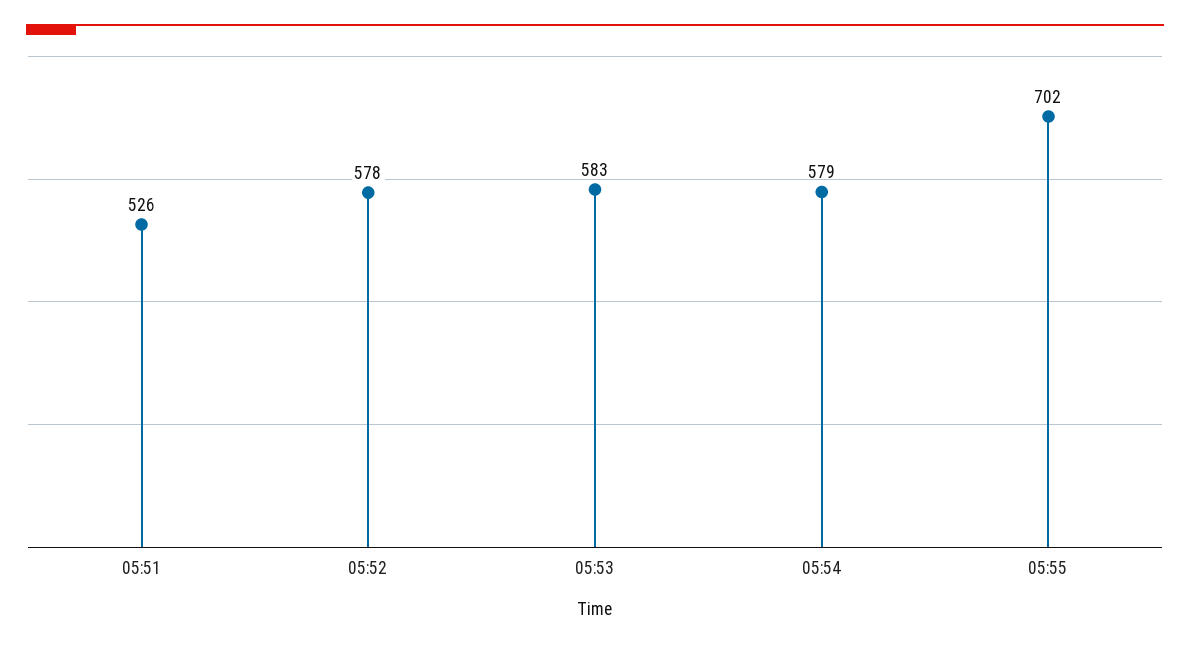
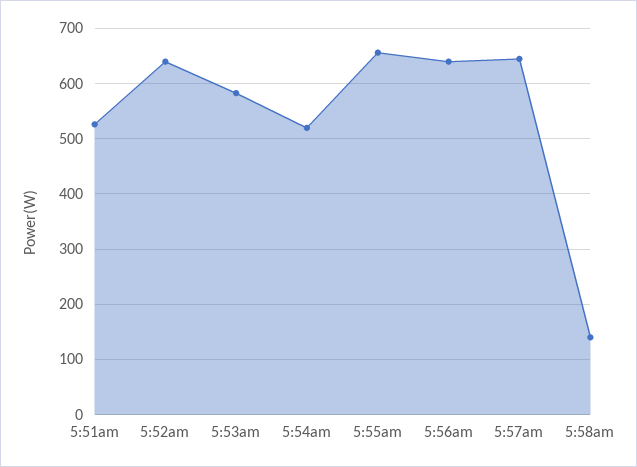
05:52: 578 -> 640
05:54: 579 -> 520
05:55: 702 -> 660
5:56am: none -> 640
5:57am: none -> 640
5:58am: none -> 140

